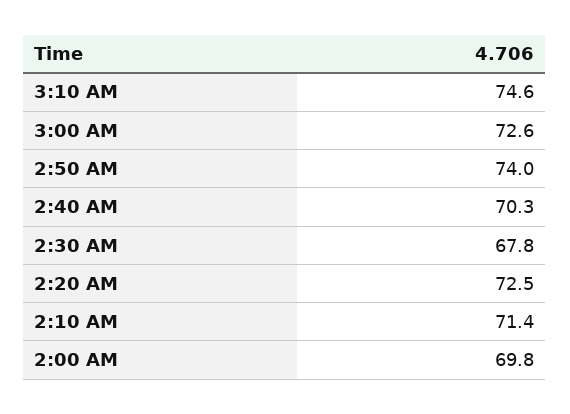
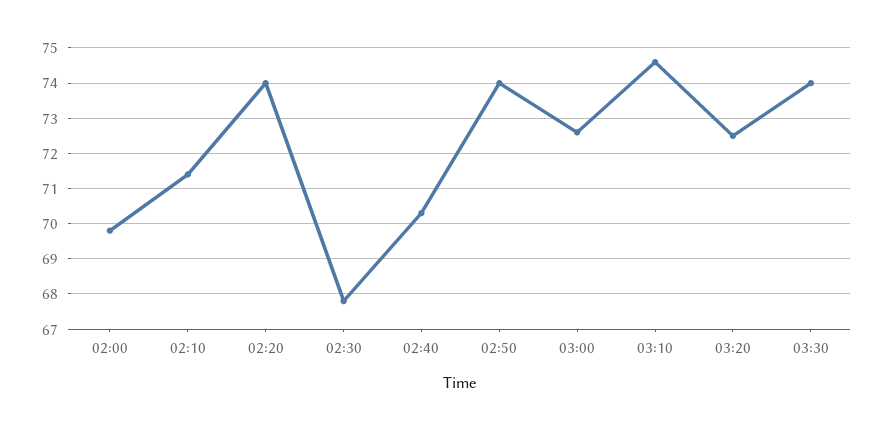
2:20 AM: 72.5 -> 74
03:20: none -> 72.5
03:30: none -> 74

